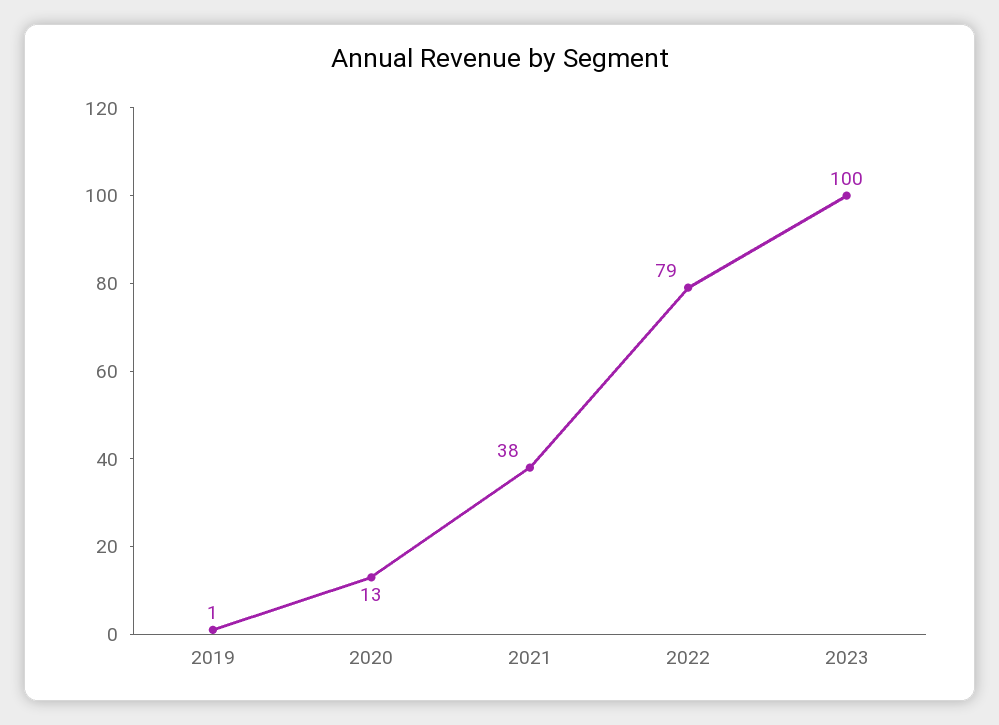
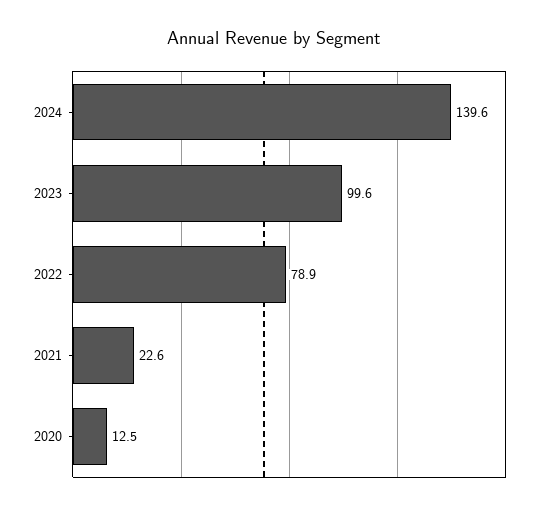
2019: 1 -> none
2021: 38 -> 22.6
2024: none -> 139.6

